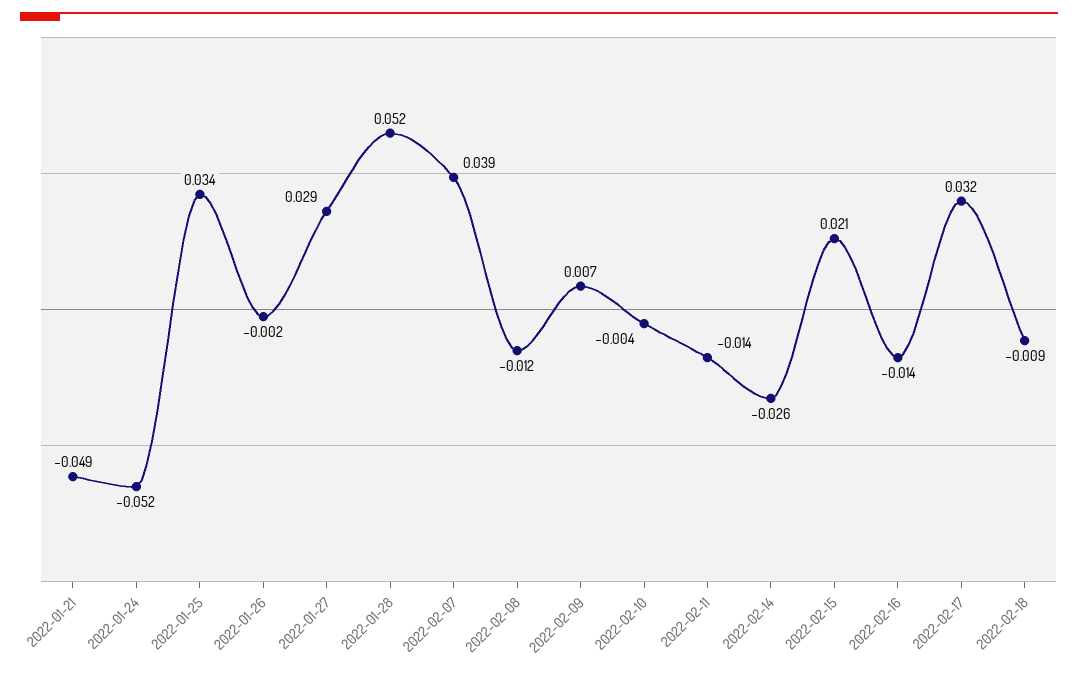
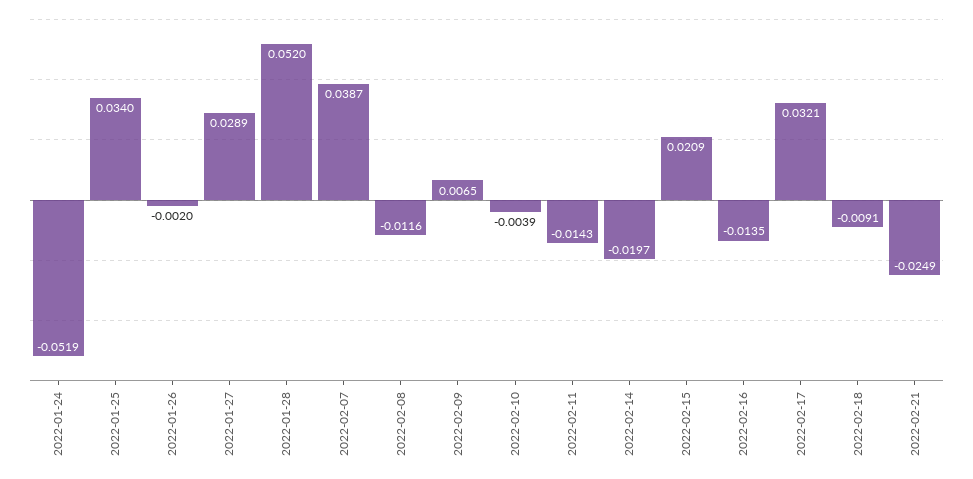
2022-01-21: -0.049 -> none
2022-02-14: -0.026 -> -0.0197
2022-02-21: none -> -0.0249

